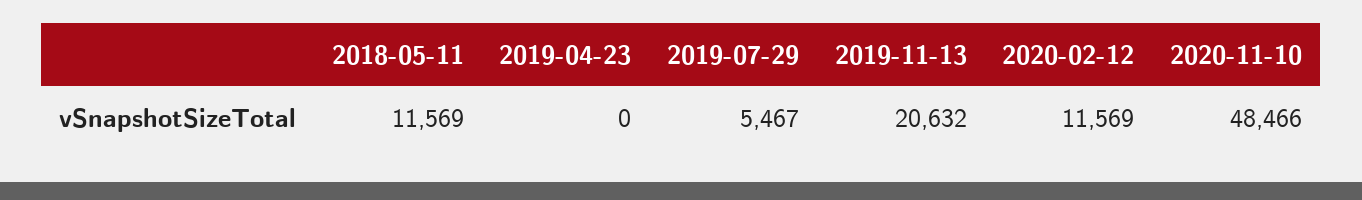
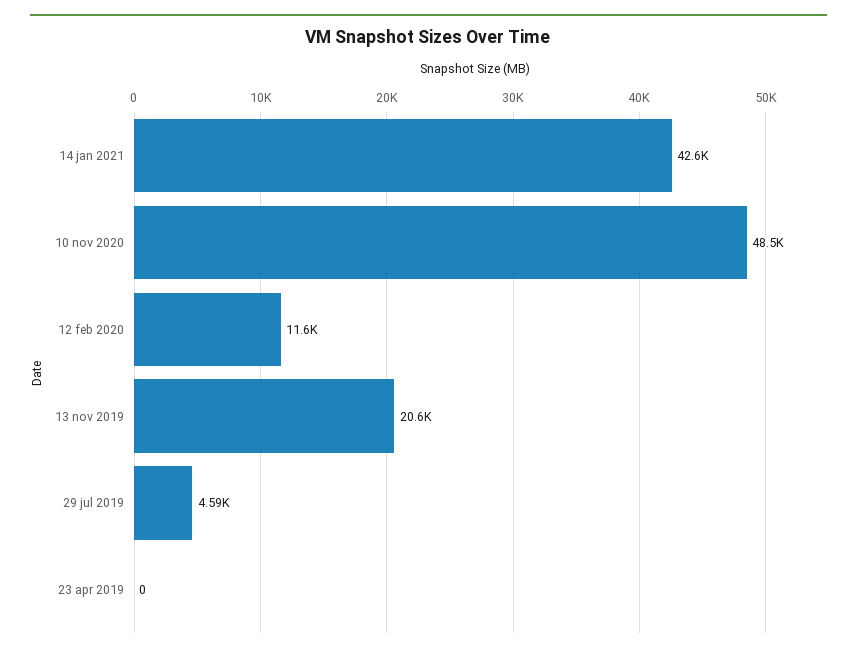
2018-05-11: 11569 -> none
2019-07-29: 5467 -> 4590
14 jan 2021: none -> 42600

